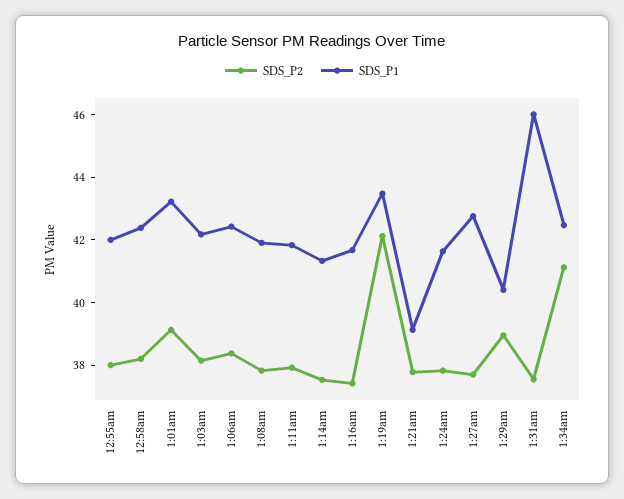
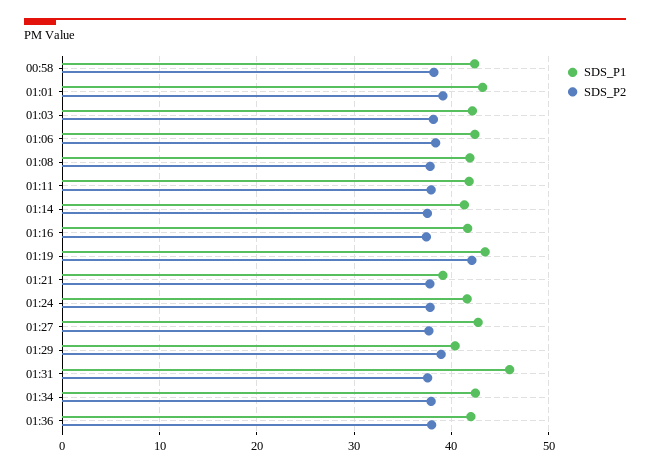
SDS_P2, 12:55am: 38 -> none
SDS_P1, 12:55am: 42 -> none
SDS_P2, 1:34am: 41 -> 38
SDS_P1, 01:36: none -> 42
SDS_P2, 01:36: none -> 38

